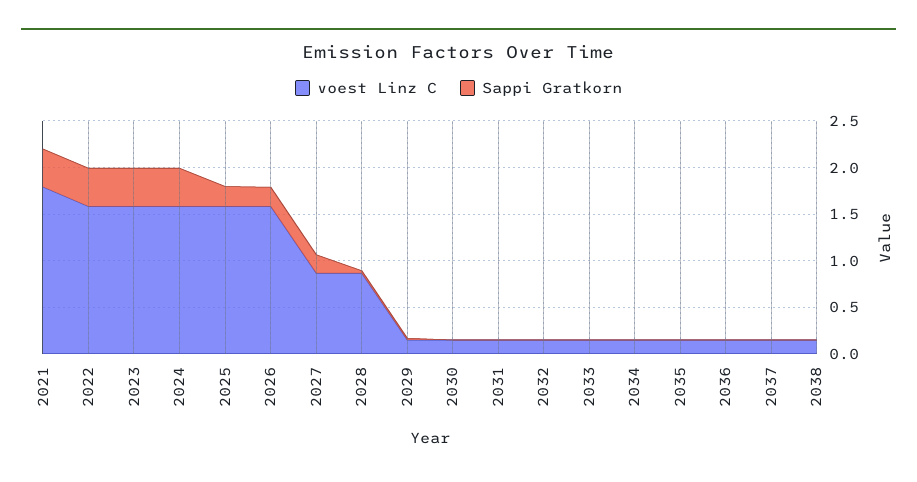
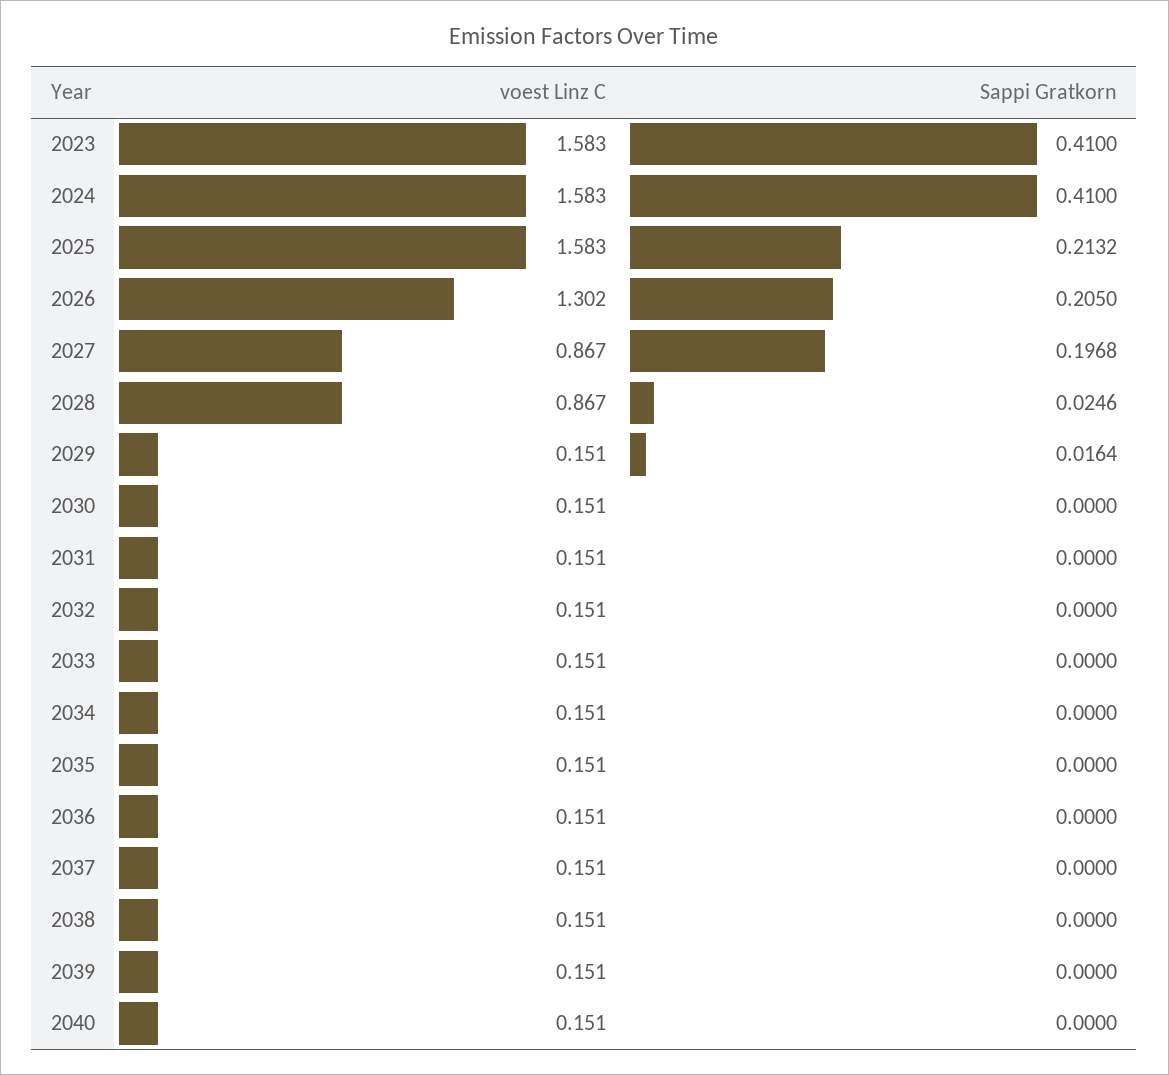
voest Linz C, 2021: 1.8 -> none
Sappi Gratkorn, 2021: 0.4 -> none
voest Linz C, 2022: 1.6 -> none
Sappi Gratkorn, 2022: 0.4 -> none
voest Linz C, 2026: 1.6 -> 1.302
voest Linz C, 2039: none -> 0.151
Sappi Gratkorn, 2039: none -> 0
voest Linz C, 2040: none -> 0.151
Sappi Gratkorn, 2040: none -> 0

